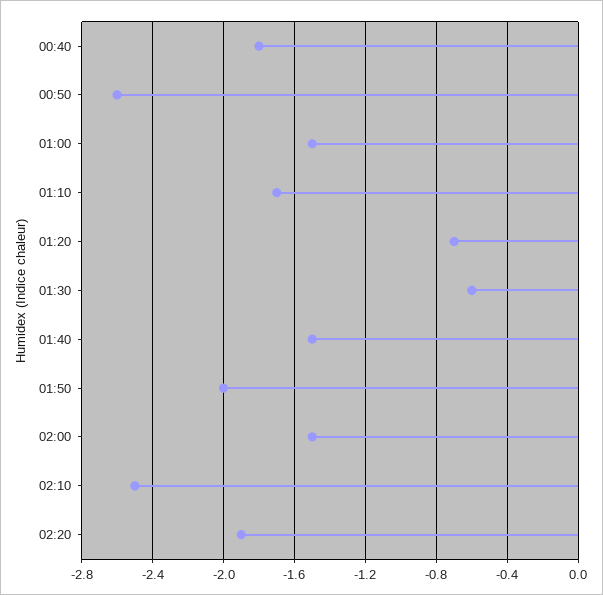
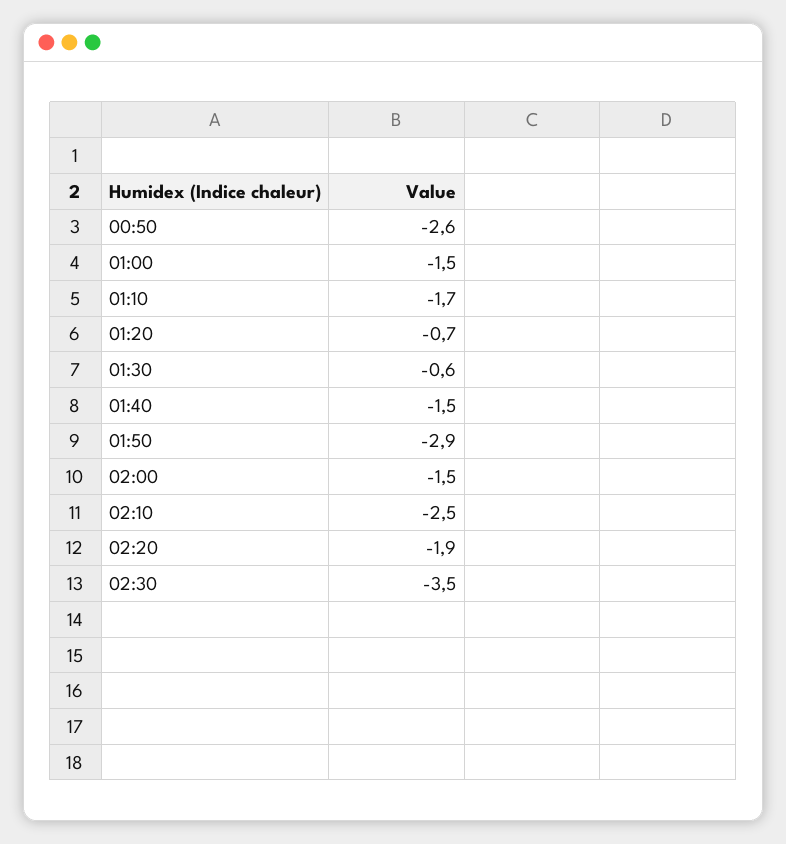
00:40: -1.8 -> none
01:50: -2 -> -2.9
02:30: none -> -3.5

